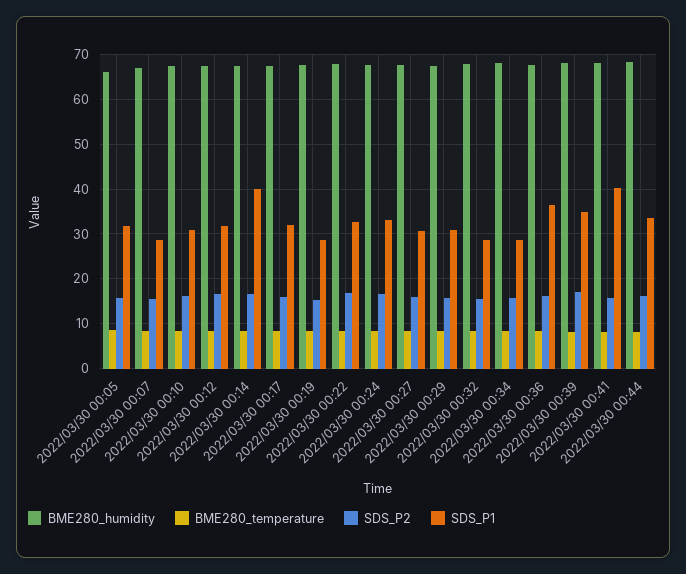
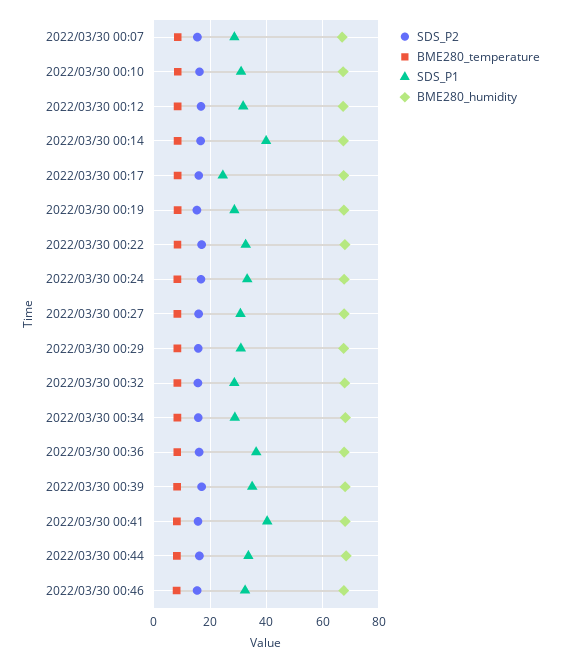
BME280_humidity, 2022/03/30 00:05: 66 -> none
BME280_temperature, 2022/03/30 00:05: 8 -> none
SDS_P2, 2022/03/30 00:05: 16 -> none
SDS_P1, 2022/03/30 00:05: 32 -> none
SDS_P1, 2022/03/30 00:17: 32 -> 25
SDS_P2, 2022/03/30 00:46: none -> 15
BME280_temperature, 2022/03/30 00:46: none -> 7.5
SDS_P1, 2022/03/30 00:46: none -> 32.5
BME280_humidity, 2022/03/30 00:46: none -> 67.5

